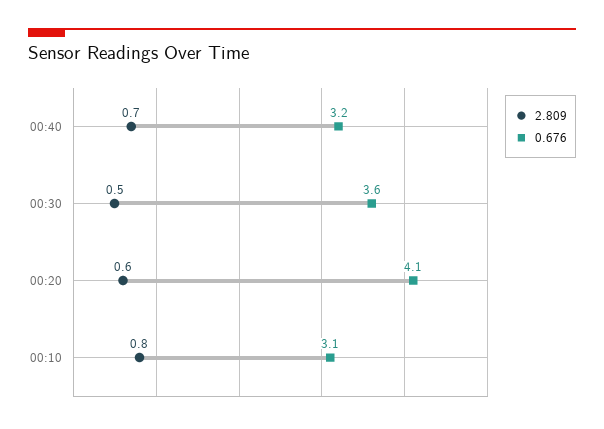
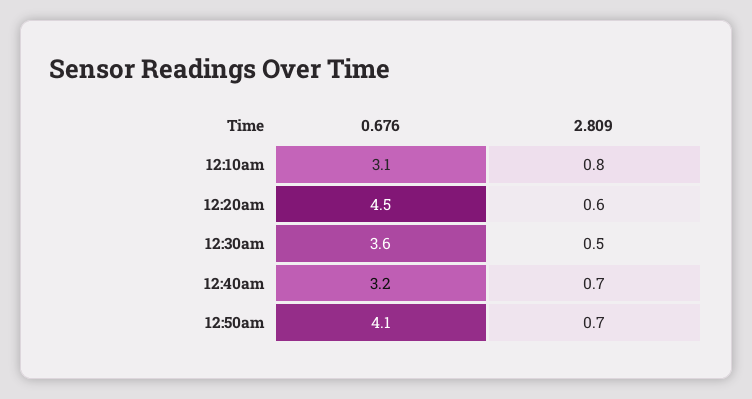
0.676, 00:20: 4.1 -> 4.5
0.676, 12:50am: none -> 4.1
2.809, 12:50am: none -> 0.7

